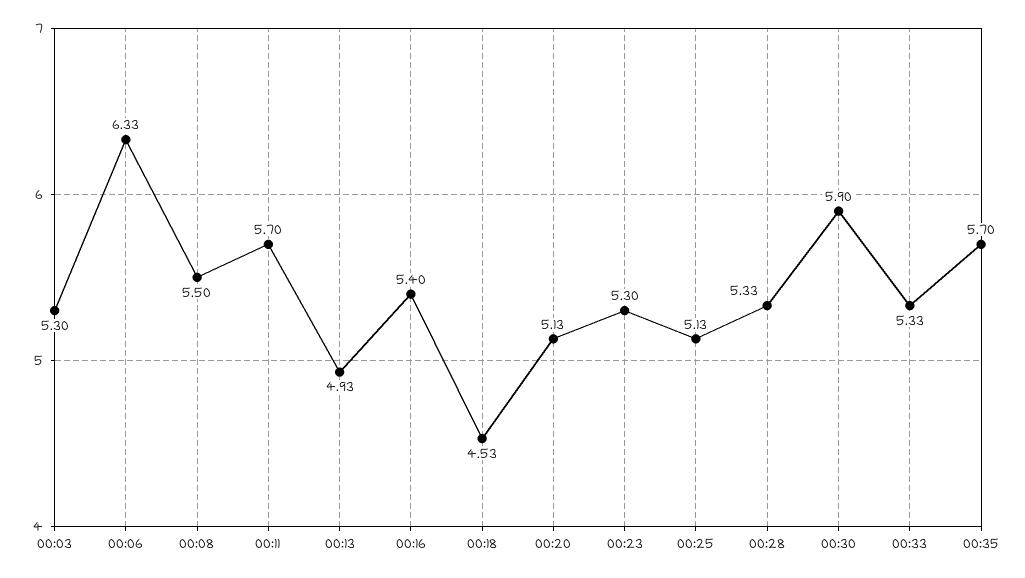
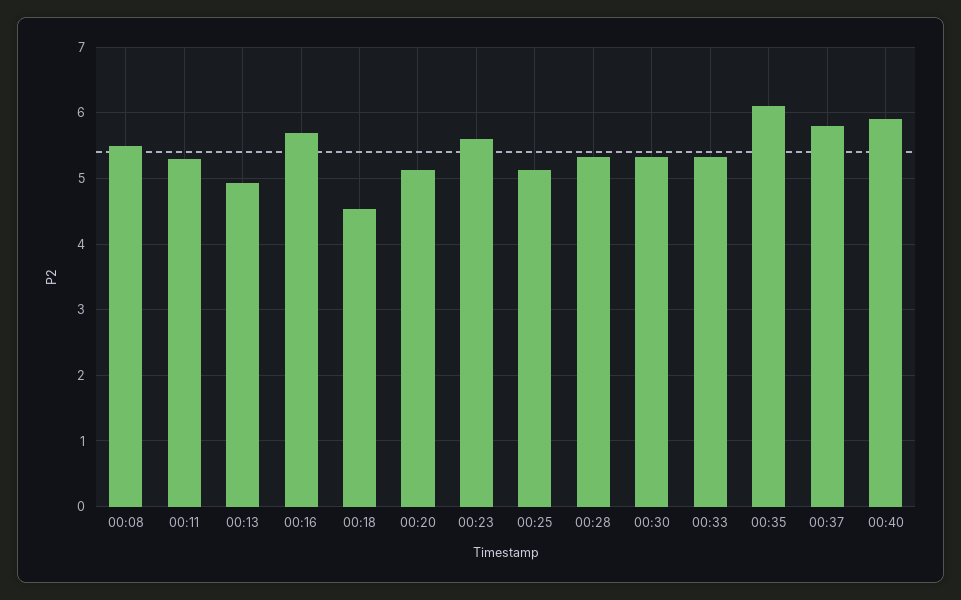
00:03: 5.3 -> none
00:06: 6.33 -> none
00:11: 5.7 -> 5.3
00:16: 5.4 -> 5.7
00:23: 5.3 -> 5.6
00:30: 5.9 -> 5.3
00:35: 5.7 -> 6.1
00:37: none -> 5.8
00:40: none -> 5.9

